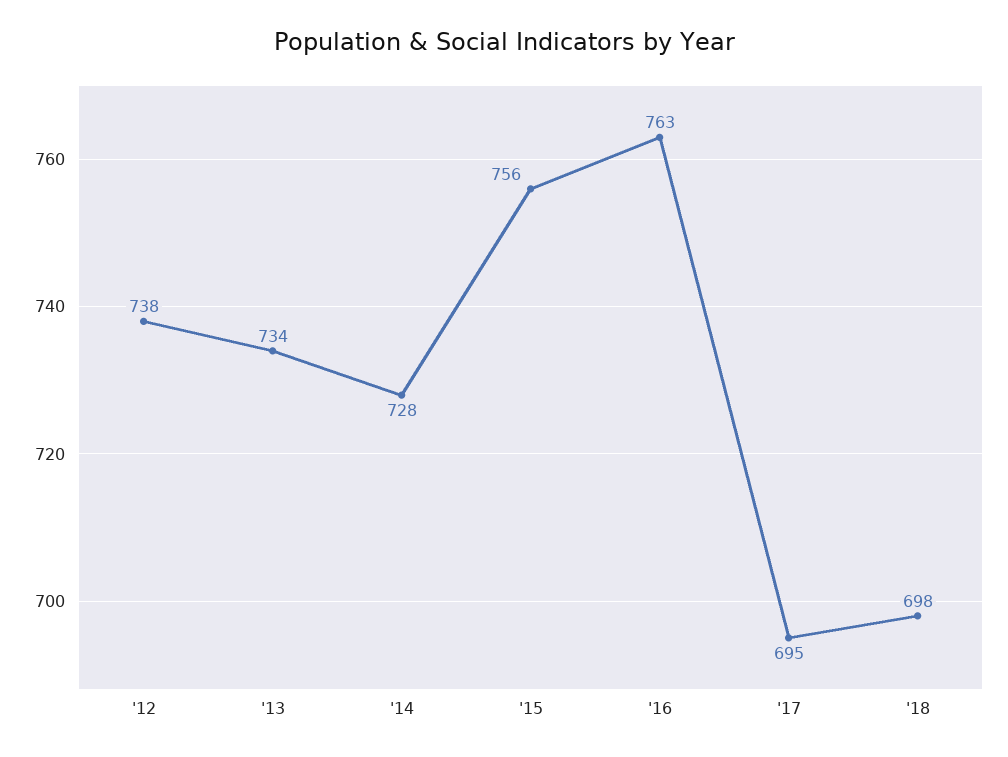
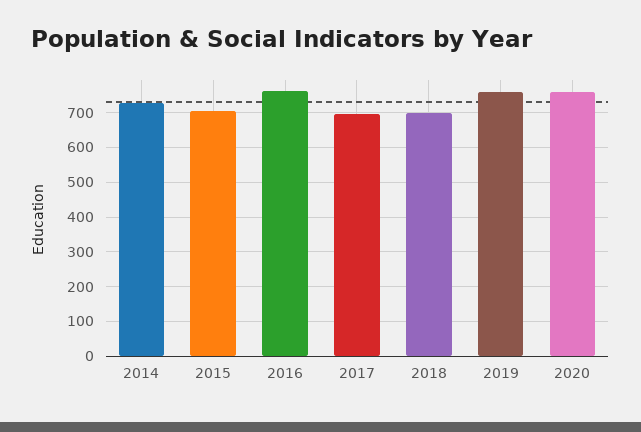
'12: 738 -> none
'13: 734 -> none
'15: 756 -> 700
2019: none -> 760
2020: none -> 760

